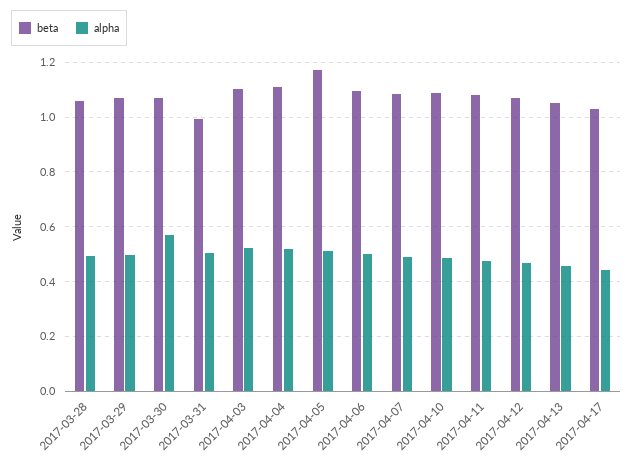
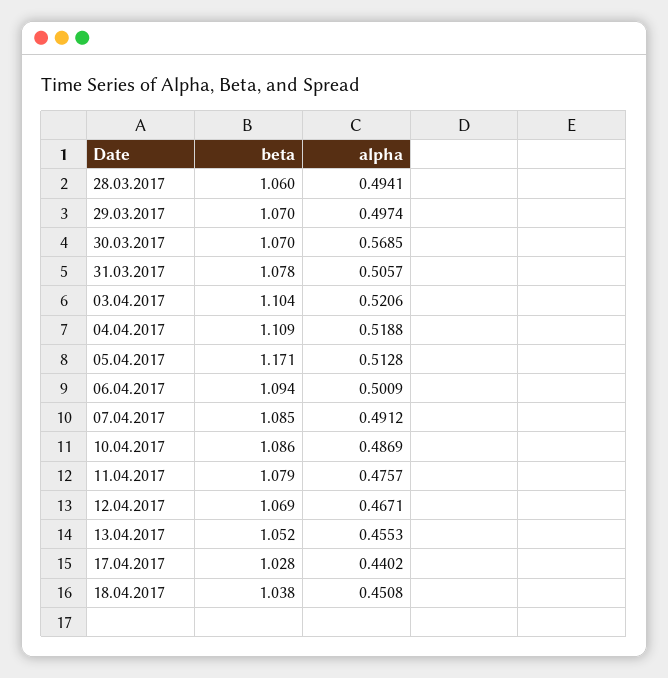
beta, 2017-03-31: 1 -> 1.078
beta, 18.04.2017: none -> 1.038
alpha, 18.04.2017: none -> 0.4508

